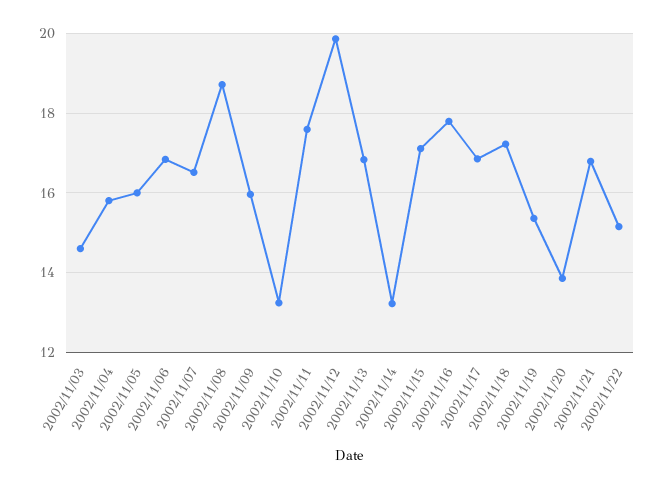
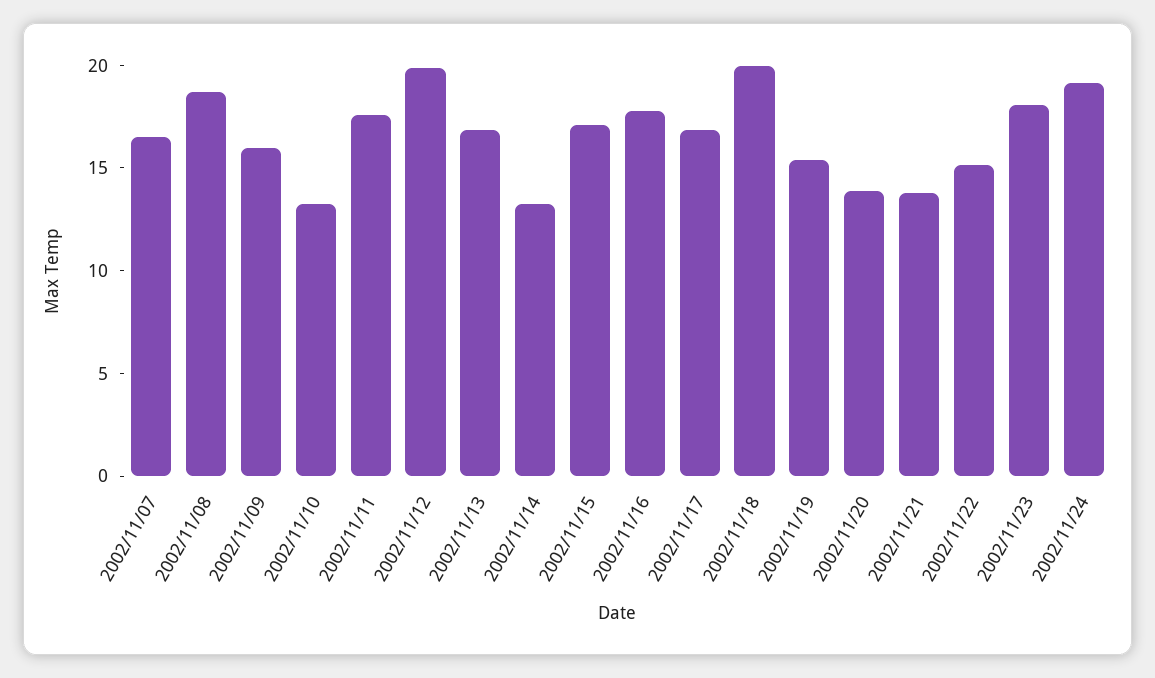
2002/11/03: 14.6 -> none
2002/11/04: 15.8 -> none
2002/11/05: 16 -> none
2002/11/06: 16.8 -> none
2002/11/18: 17.2 -> 20
2002/11/21: 16.8 -> 14
2002/11/23: none -> 18
2002/11/24: none -> 19

